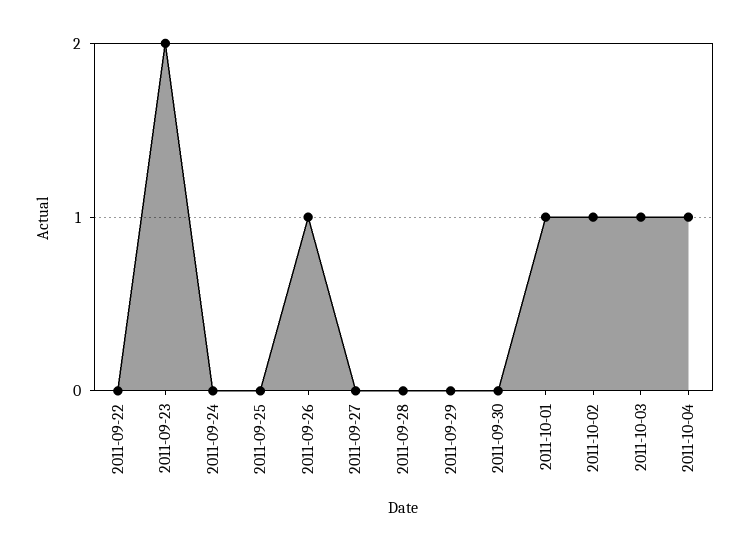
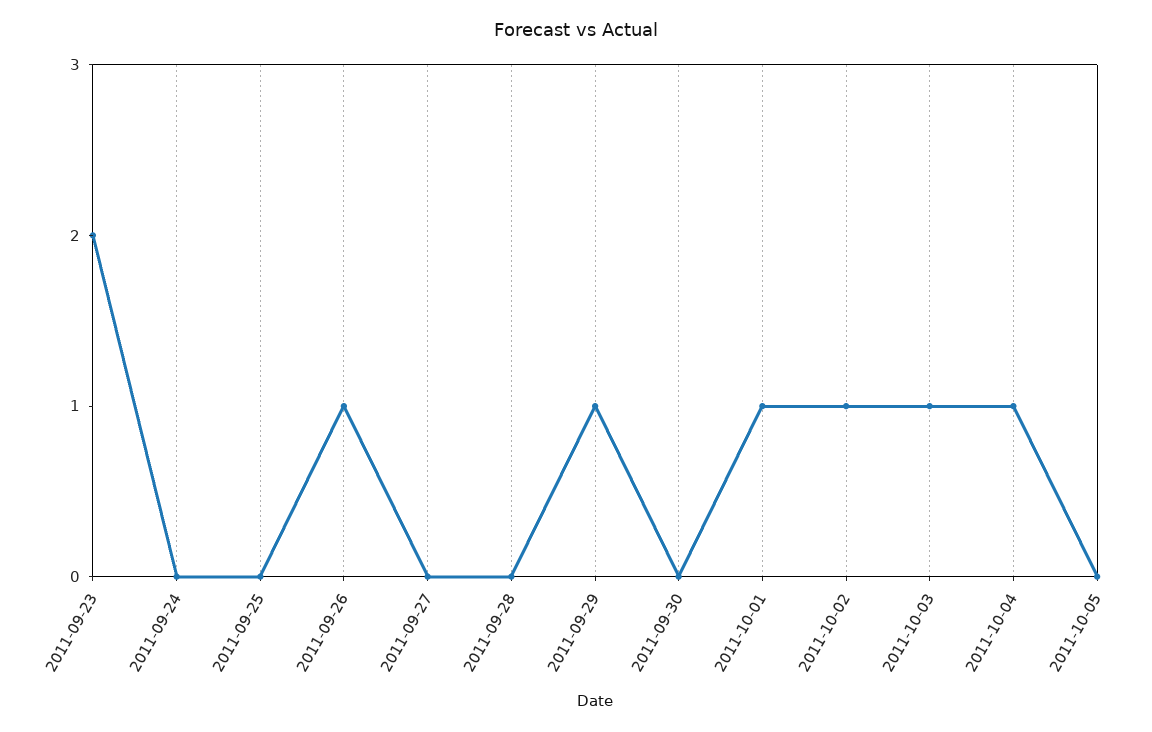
2011-09-22: 0 -> none
2011-09-29: 0 -> 1
2011-10-05: none -> 0

